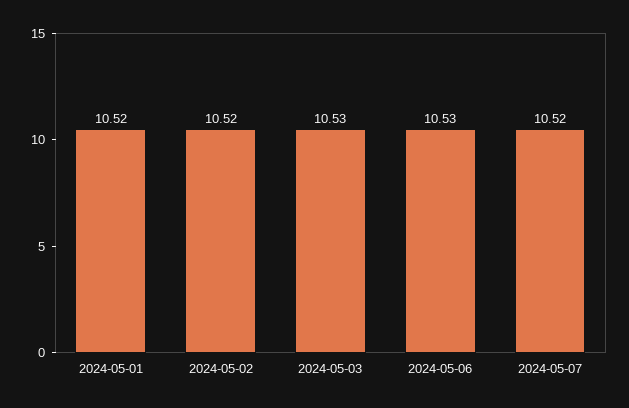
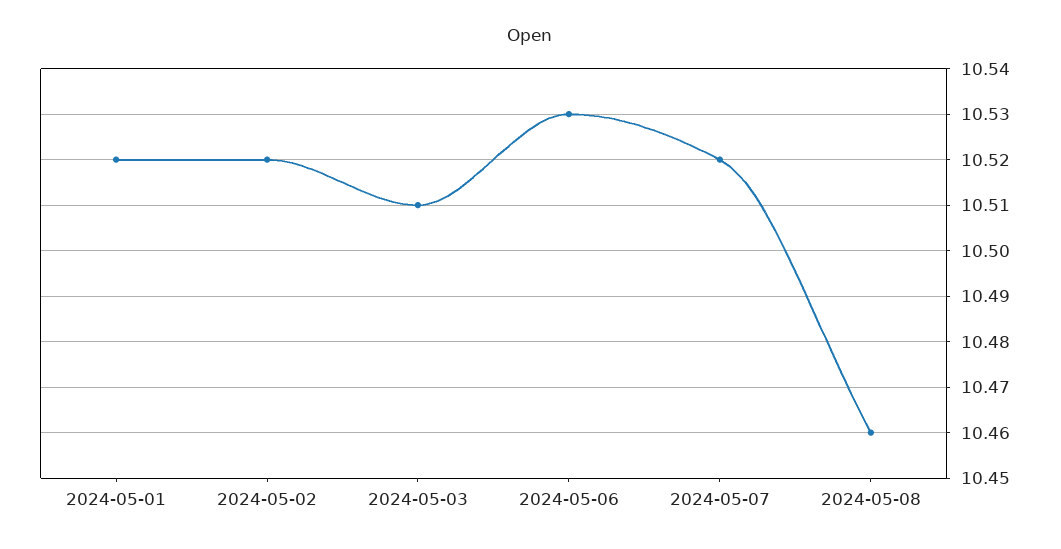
2024-05-03: 10.53 -> 10.51
2024-05-08: none -> 10.46

